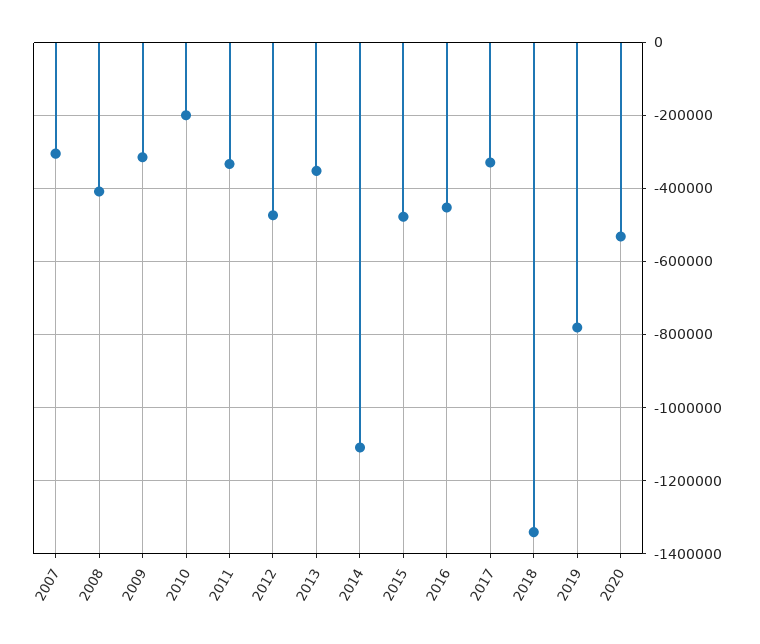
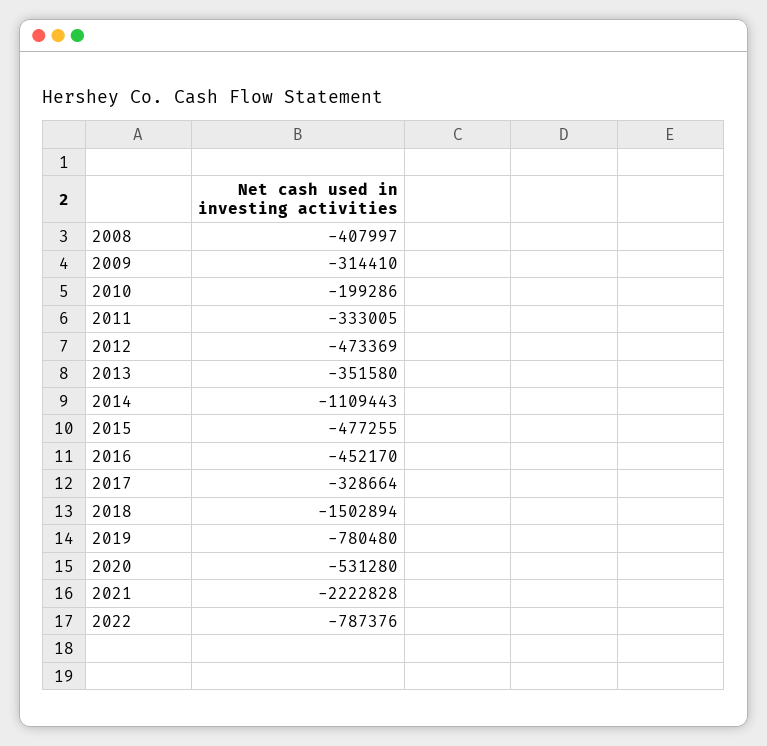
2007: -300000 -> none
2018: -1340000 -> -1502894
2021: none -> -2222828
2022: none -> -787376

